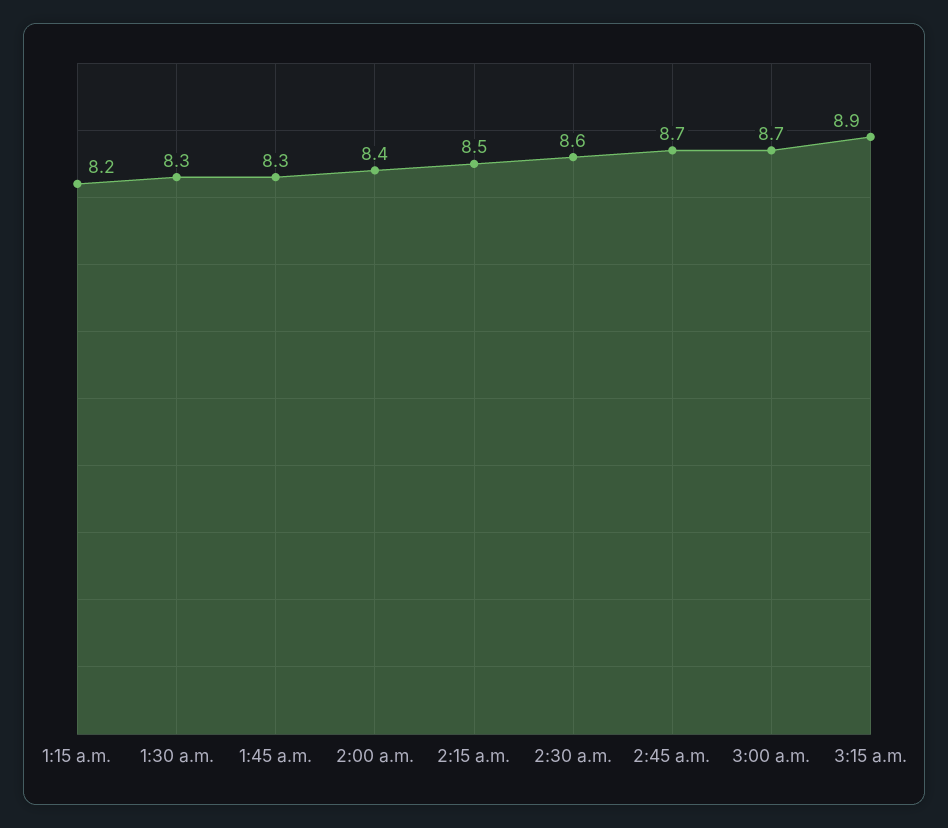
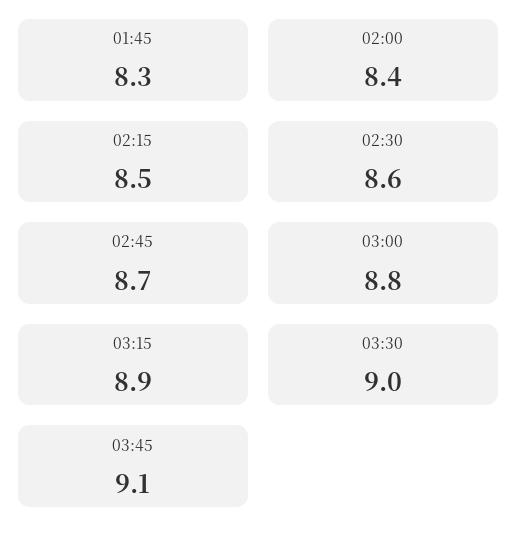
1:15 a.m.: 8.2 -> none
1:30 a.m.: 8.3 -> none
3:00 a.m.: 8.7 -> 8.8
03:30: none -> 9
03:45: none -> 9.1

